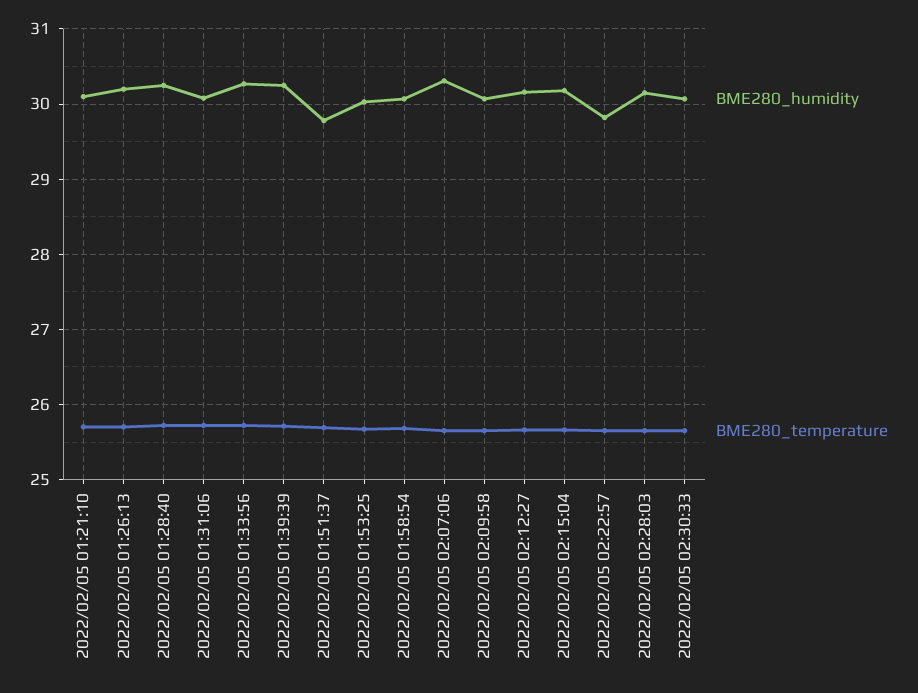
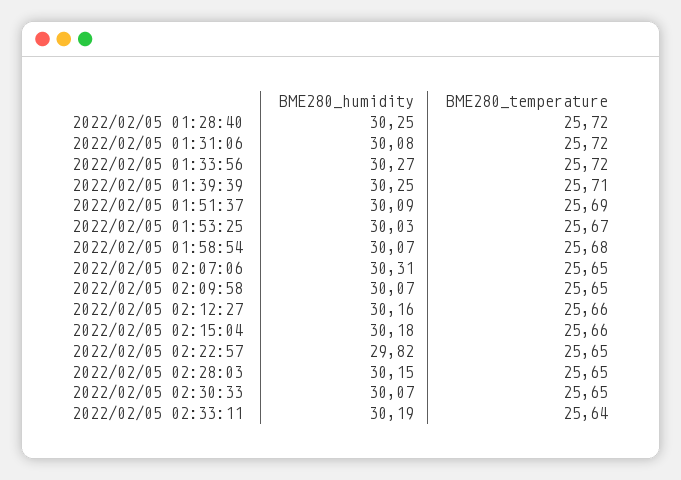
BME280_humidity, 2022/02/05 01:21:10: 30.1 -> none
BME280_temperature, 2022/02/05 01:21:10: 25.7 -> none
BME280_humidity, 2022/02/05 01:26:13: 30.2 -> none
BME280_temperature, 2022/02/05 01:26:13: 25.7 -> none
BME280_humidity, 2022/02/05 01:51:37: 29.8 -> 30.09
BME280_humidity, 2022/02/05 02:33:11: none -> 30.19
BME280_temperature, 2022/02/05 02:33:11: none -> 25.64

